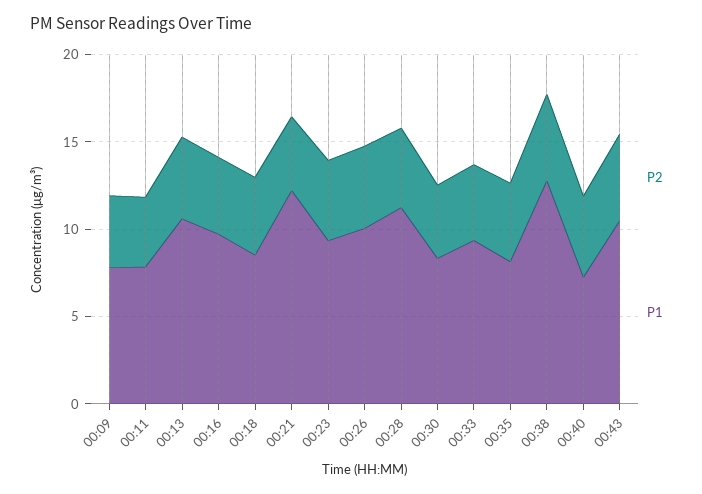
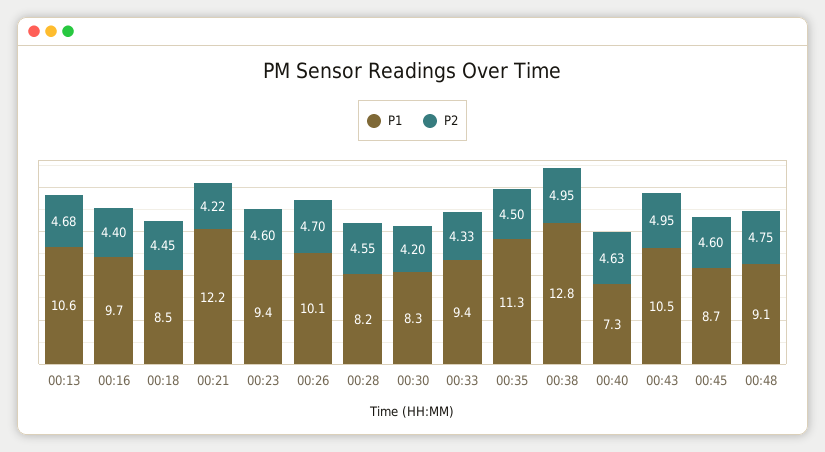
P2, 00:09: 4 -> none
P1, 00:09: 8 -> none
P2, 00:11: 4 -> none
P1, 00:11: 8 -> none
P1, 00:28: 11 -> 8.2
P1, 00:35: 8 -> 11.3
P1, 00:45: none -> 8.7
P2, 00:45: none -> 4.6
P1, 00:48: none -> 9.1
P2, 00:48: none -> 4.75

